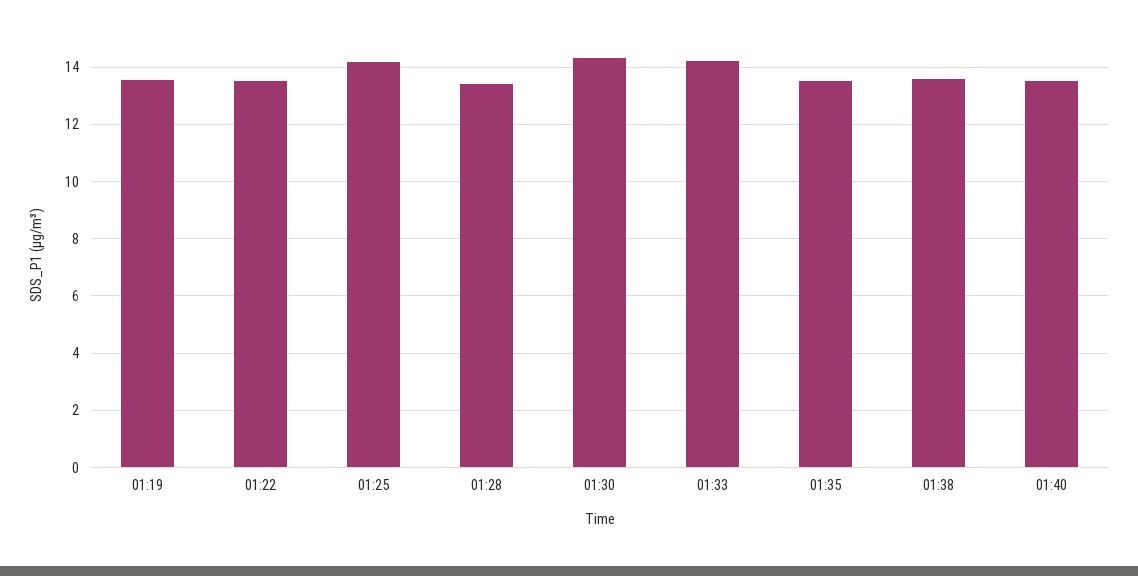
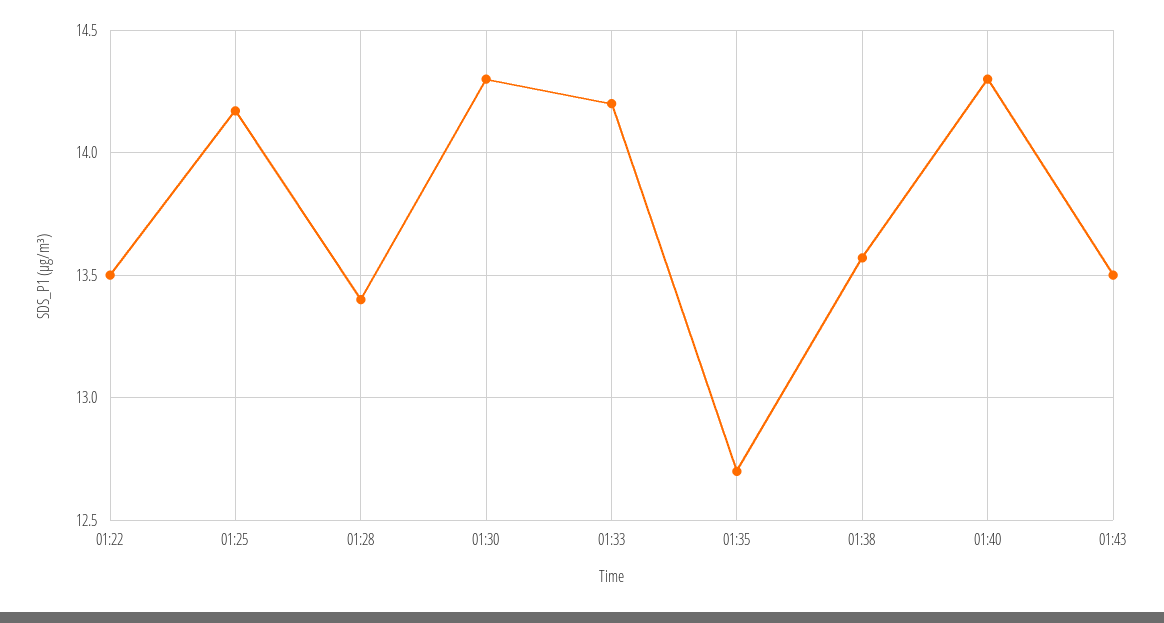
01:19: 13.5 -> none
01:35: 13.5 -> 12.7
01:40: 13.5 -> 14.3
01:43: none -> 13.5

